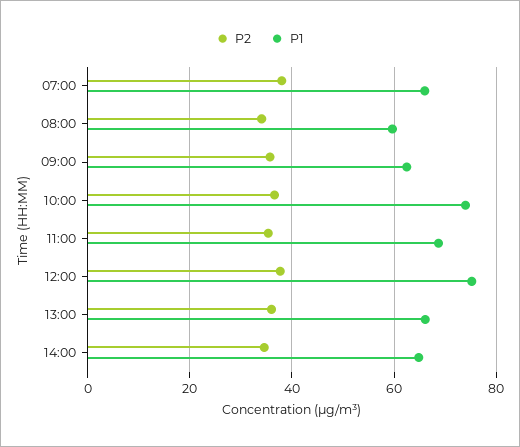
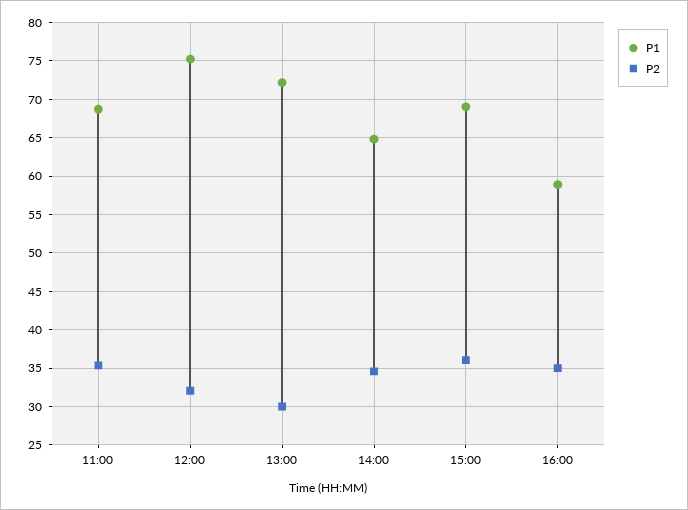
P2, 07:00: 38 -> none
P1, 07:00: 66 -> none
P2, 08:00: 34 -> none
P1, 08:00: 60 -> none
P2, 09:00: 36 -> none
P1, 09:00: 62 -> none
P2, 10:00: 36 -> none
P1, 10:00: 74 -> none
P2, 12:00: 38 -> 32
P2, 13:00: 36 -> 30
P1, 13:00: 66 -> 72
P1, 15:00: none -> 69
P2, 15:00: none -> 36
P1, 16:00: none -> 59
P2, 16:00: none -> 35

